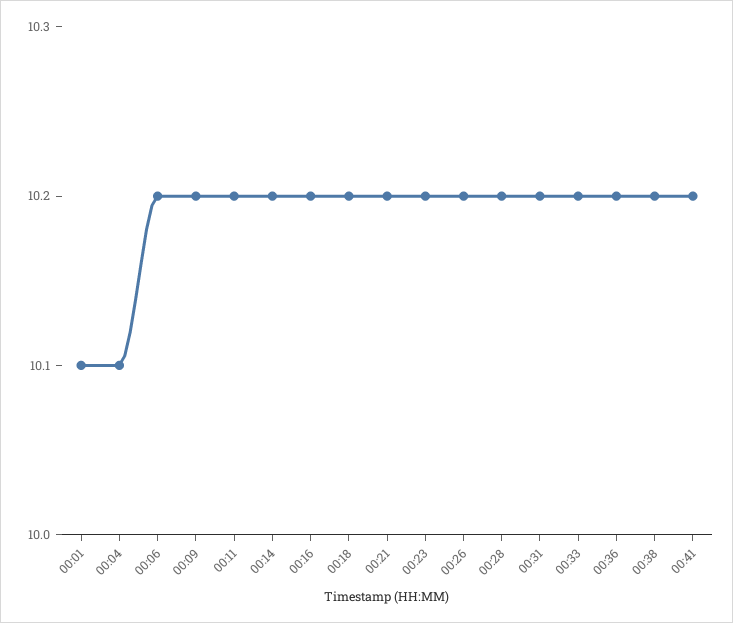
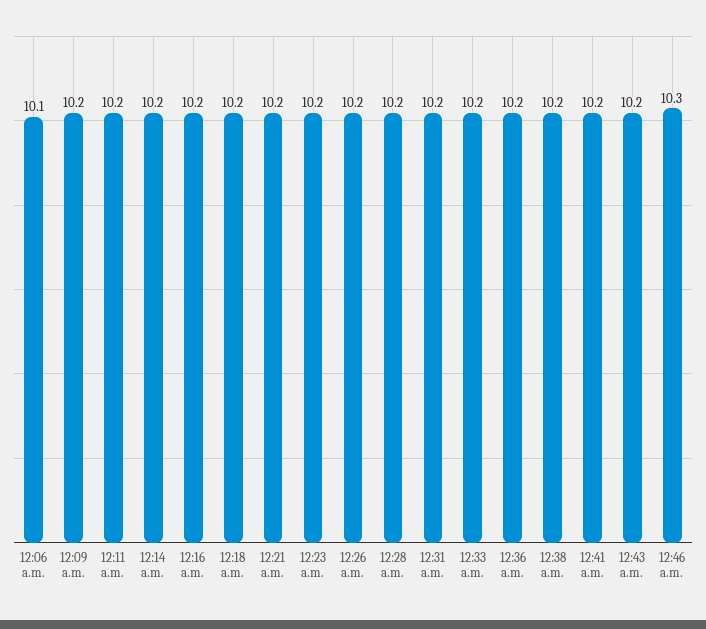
00:01: 10.1 -> none
00:04: 10.1 -> none
00:06: 10.2 -> 10.1
12:43 a.m.: none -> 10.2
12:46 a.m.: none -> 10.3

